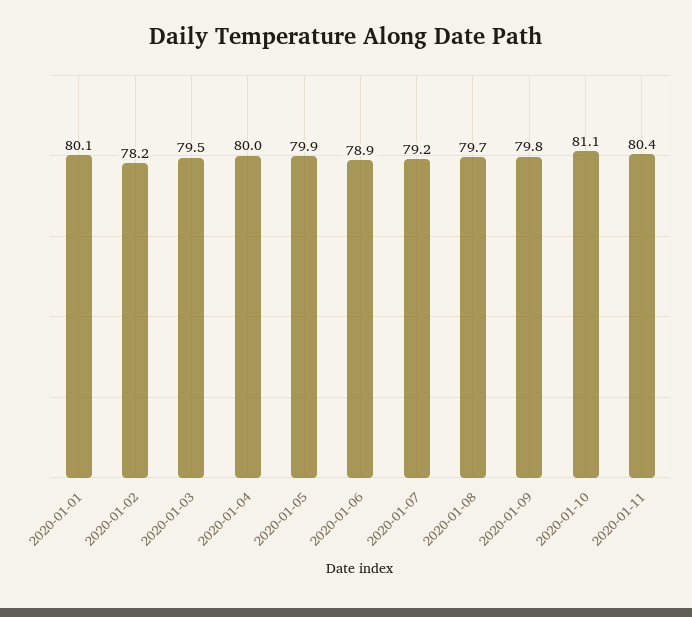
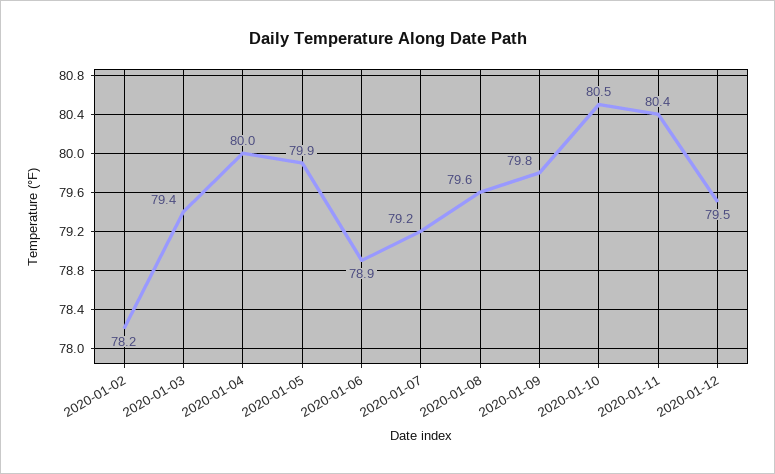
2020-01-01: 80.1 -> none
2020-01-03: 79.5 -> 79.4
2020-01-08: 79.7 -> 79.6
2020-01-10: 81.1 -> 80.5
2020-01-12: none -> 79.5

